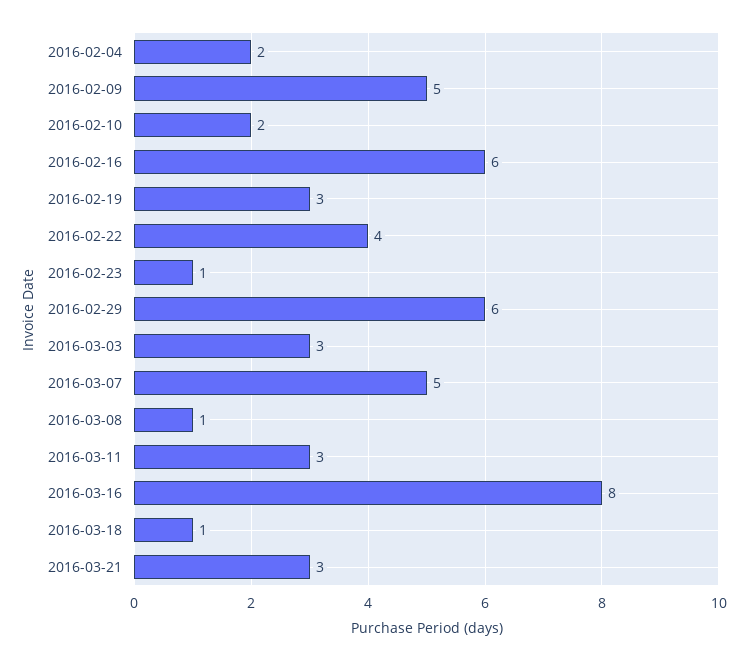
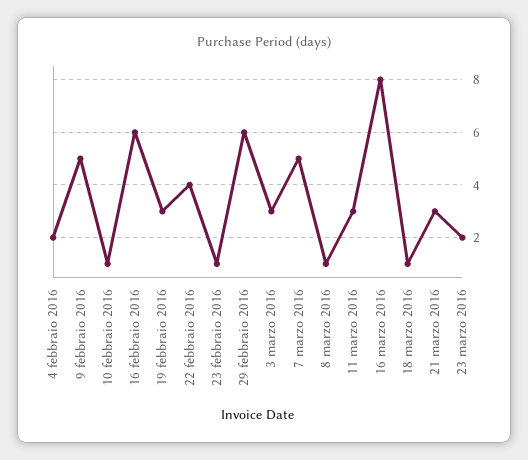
2016-02-10: 2 -> 1
23 marzo 2016: none -> 2

